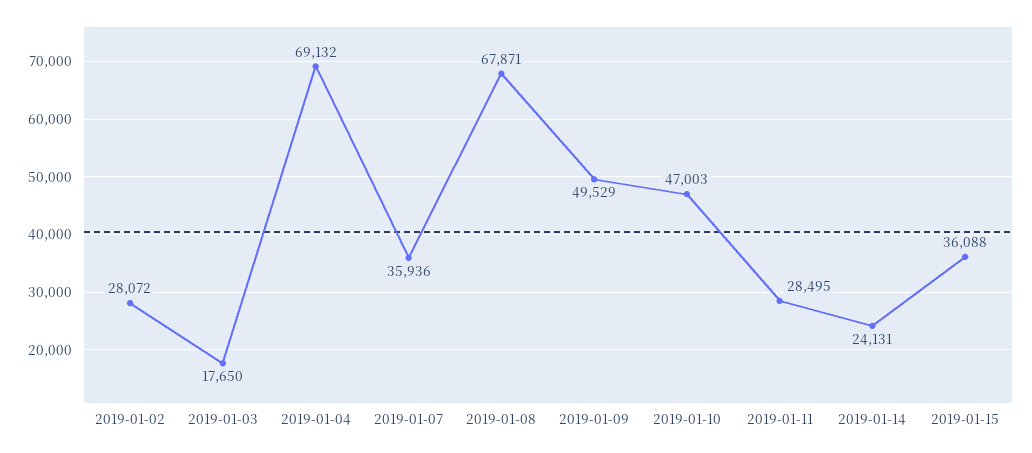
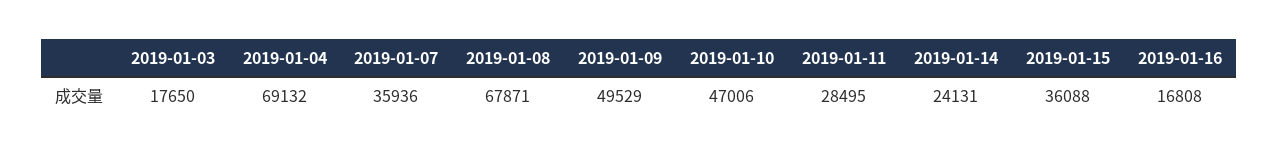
2019-01-02: 28072 -> none
2019-01-10: 47003 -> 47006
2019-01-16: none -> 16808

